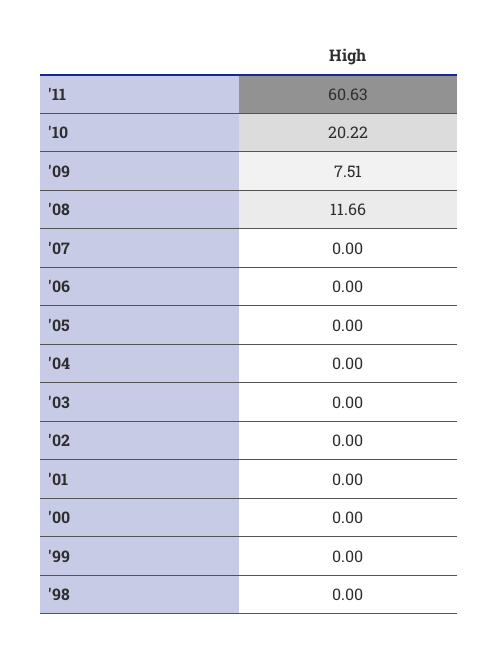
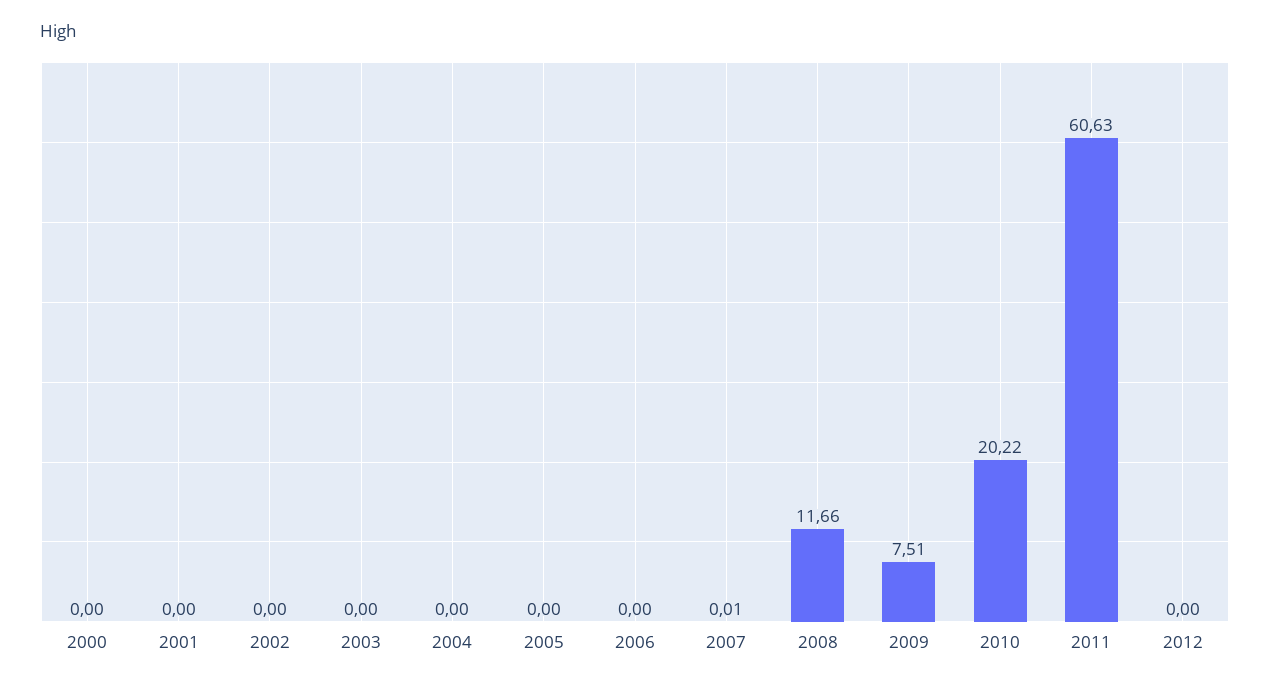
'07: 0 -> 0.01
'99: 0 -> none
'98: 0 -> none
2012: none -> 0

